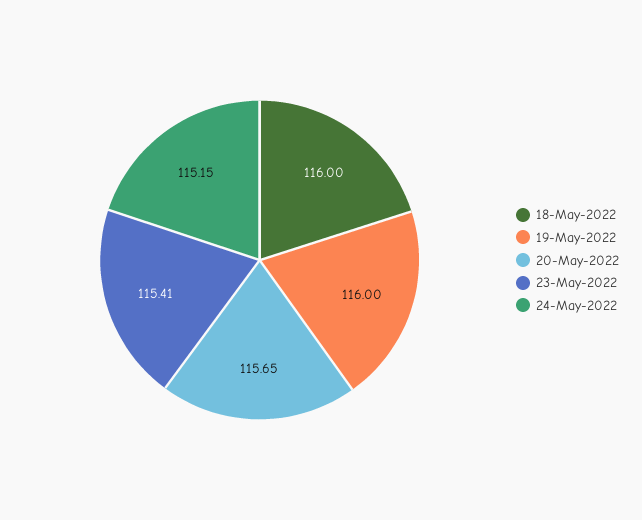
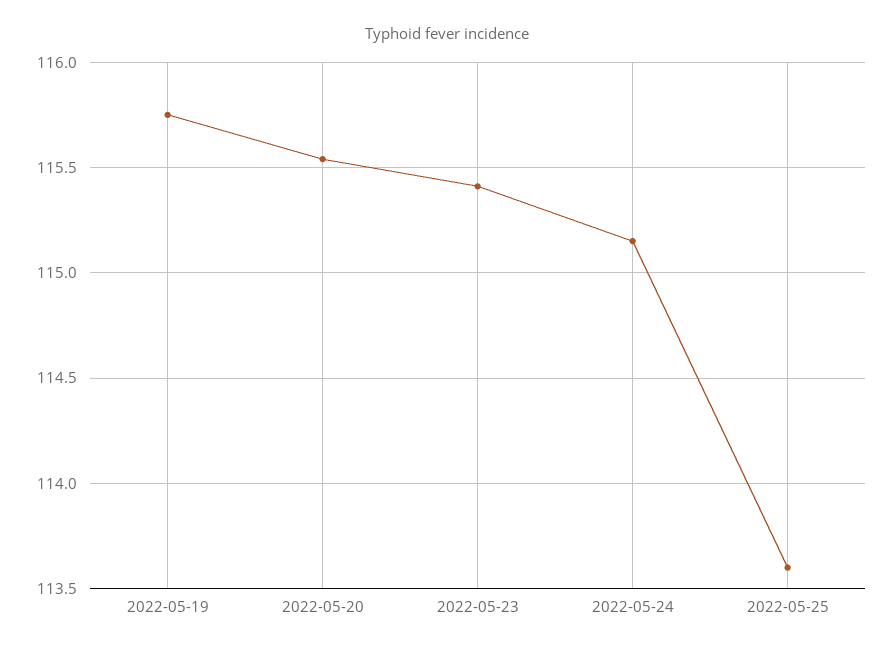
18-May-2022: 116 -> none
19-May-2022: 116 -> 115.75
20-May-2022: 115.65 -> 115.55
2022-05-25: none -> 113.6

